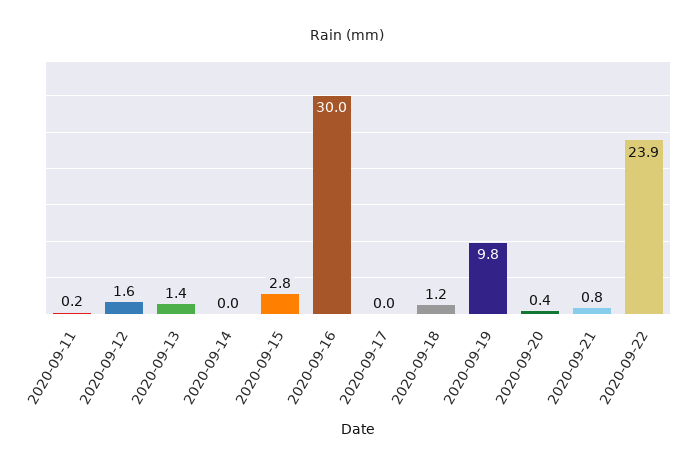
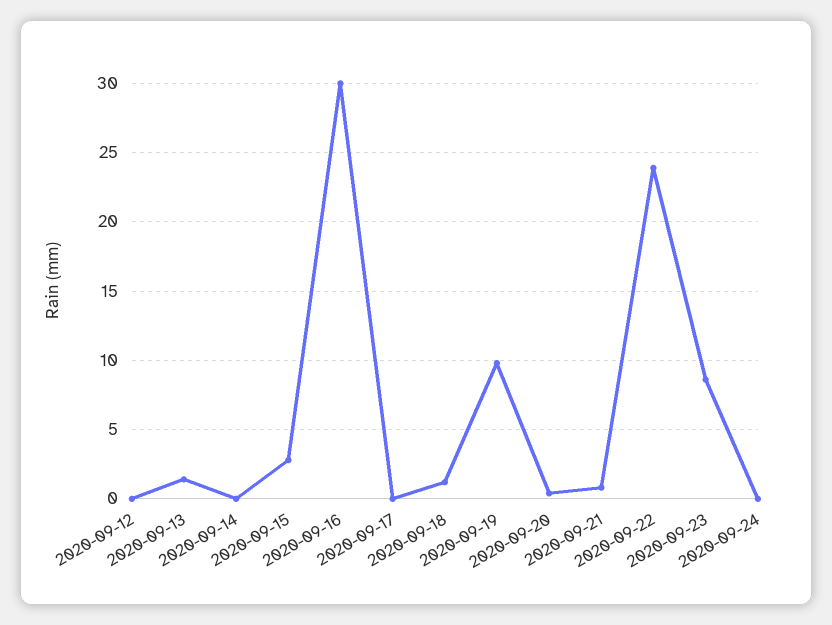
2020-09-11: 0.2 -> none
2020-09-12: 1.6 -> 0
2020-09-23: none -> 8.5
2020-09-24: none -> 0

